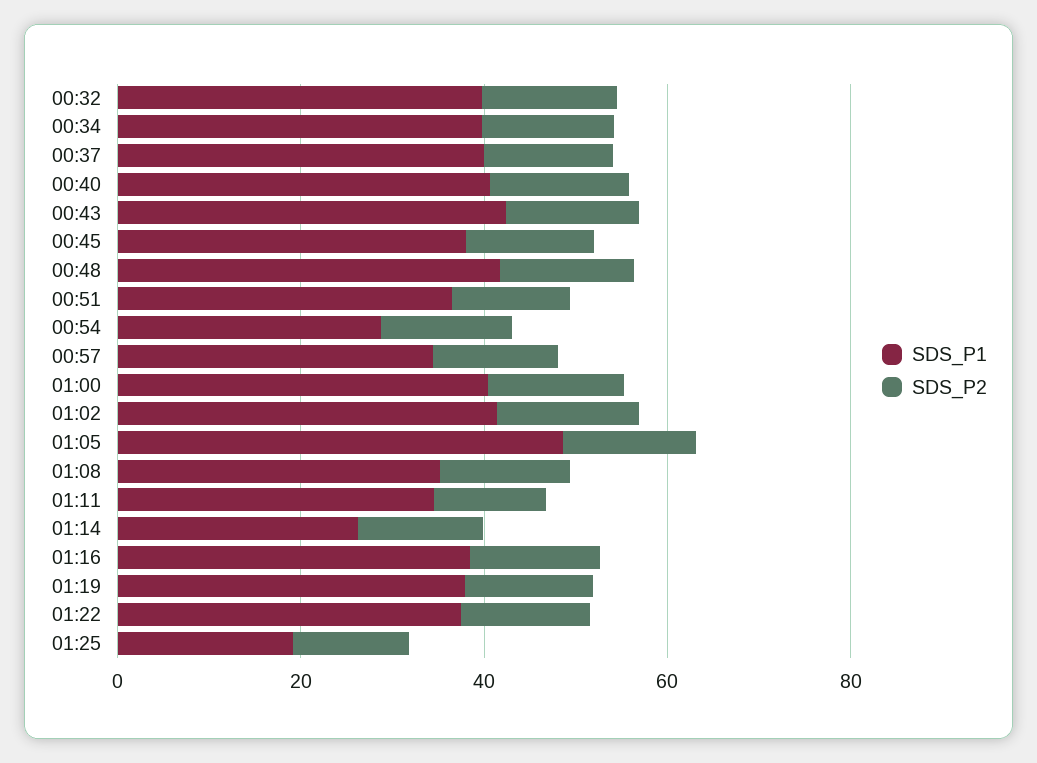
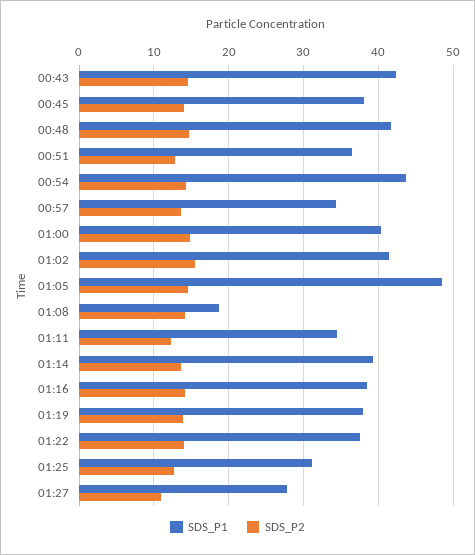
SDS_P1, 00:32: 40 -> none
SDS_P2, 00:32: 15 -> none
SDS_P1, 00:34: 40 -> none
SDS_P2, 00:34: 15 -> none
SDS_P1, 00:37: 40 -> none
SDS_P2, 00:37: 15 -> none
SDS_P1, 00:40: 40 -> none
SDS_P2, 00:40: 15 -> none
SDS_P1, 00:54: 30 -> 44
SDS_P1, 01:08: 35 -> 19
SDS_P1, 01:14: 25 -> 39
SDS_P1, 01:25: 20 -> 31
SDS_P1, 01:27: none -> 28
SDS_P2, 01:27: none -> 11

